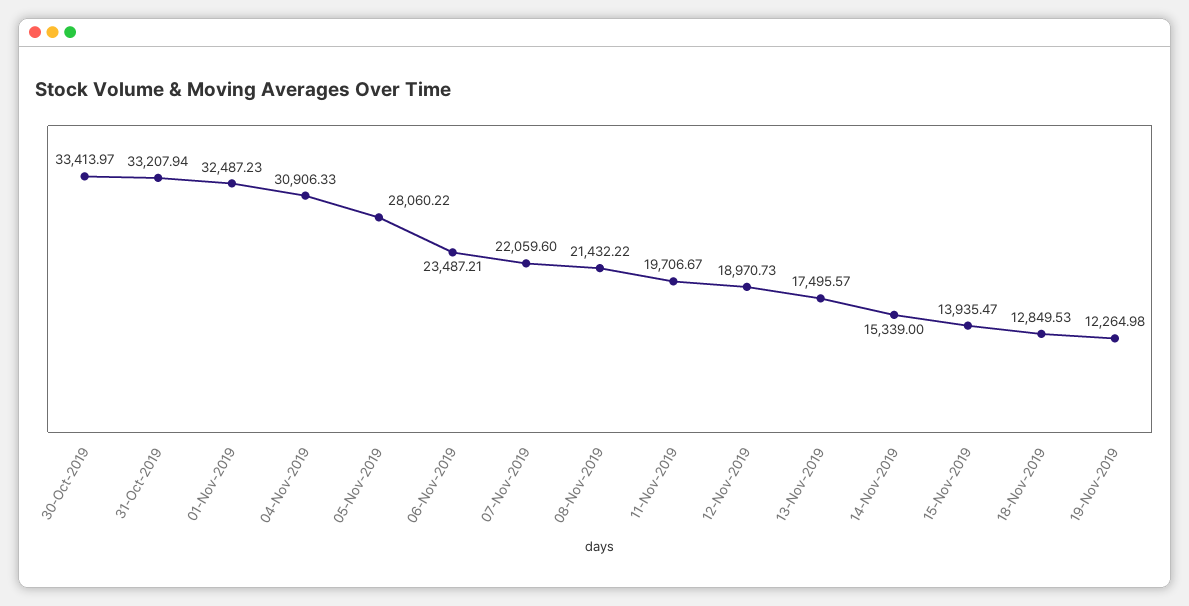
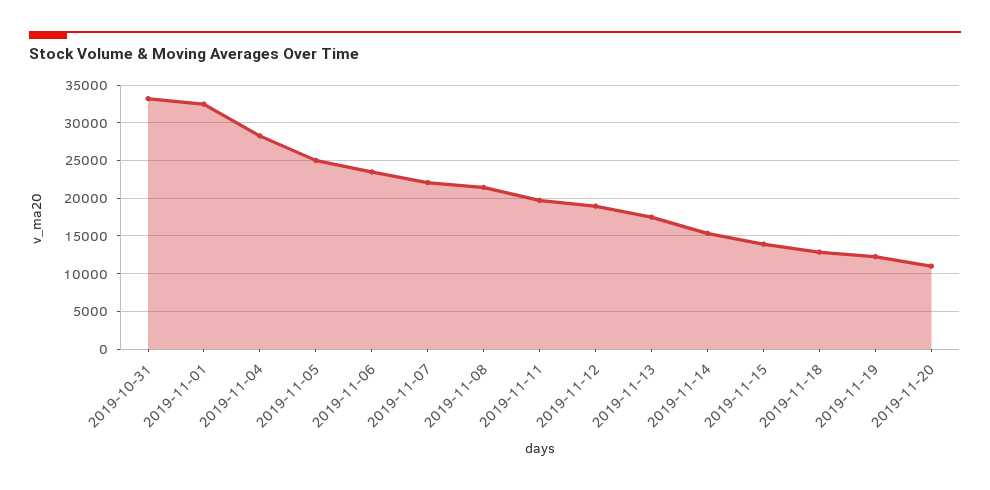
30-Oct-2019: 33413.97 -> none
04-Nov-2019: 30906.33 -> 28000
05-Nov-2019: 28060.22 -> 25000
2019-11-20: none -> 11000

